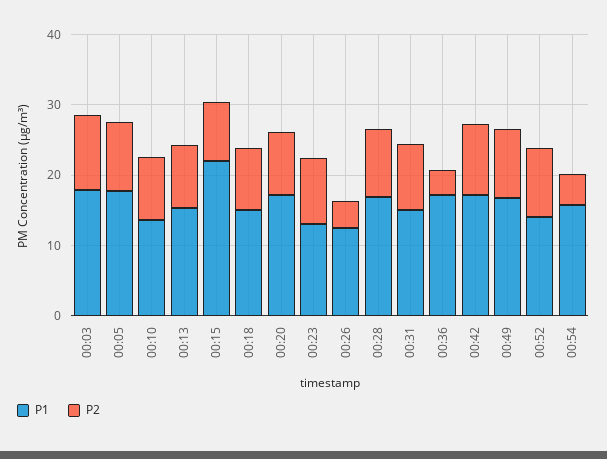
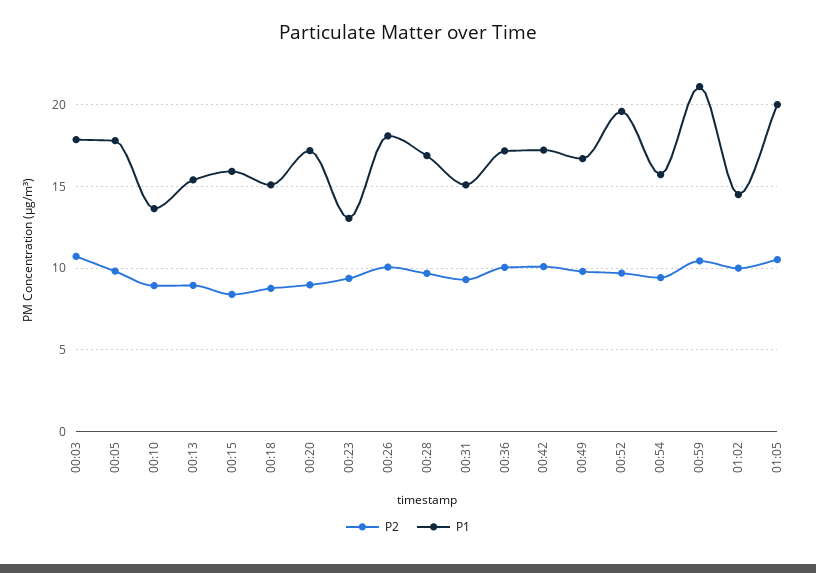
P1, 00:15: 22 -> 16
P1, 00:26: 12 -> 18
P2, 00:26: 4 -> 10
P2, 00:36: 4 -> 10
P1, 00:52: 14 -> 19.5
P2, 00:54: 4 -> 9.5
P2, 00:59: none -> 10.5
P1, 00:59: none -> 21
P2, 01:02: none -> 10
P1, 01:02: none -> 14.5
P2, 01:05: none -> 10.5
P1, 01:05: none -> 20

